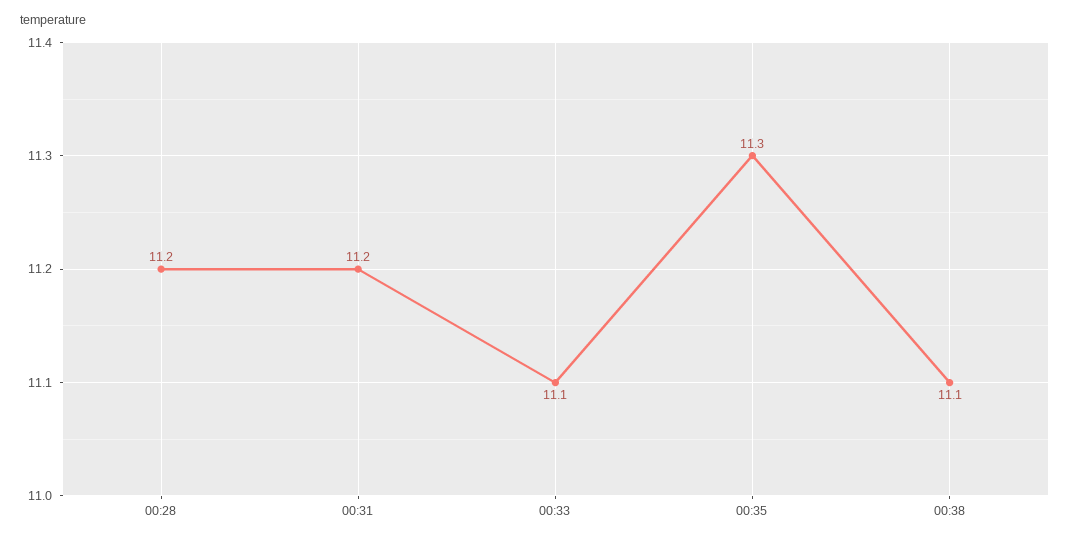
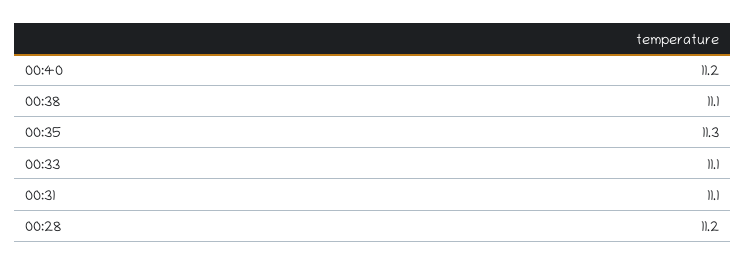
00:31: 11.2 -> 11.1
00:40: none -> 11.2

